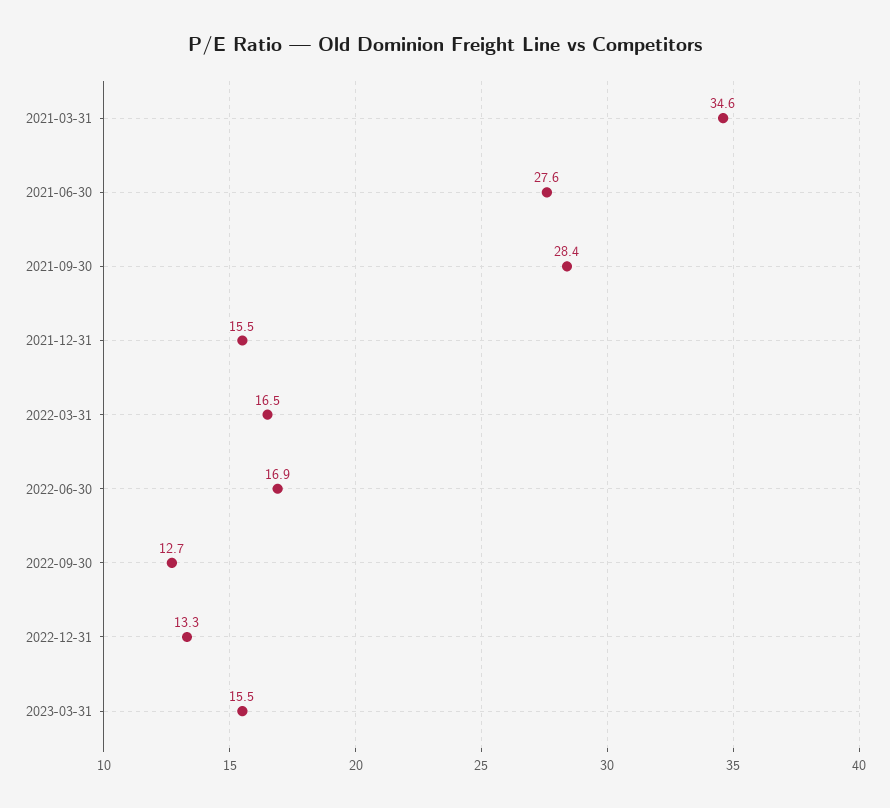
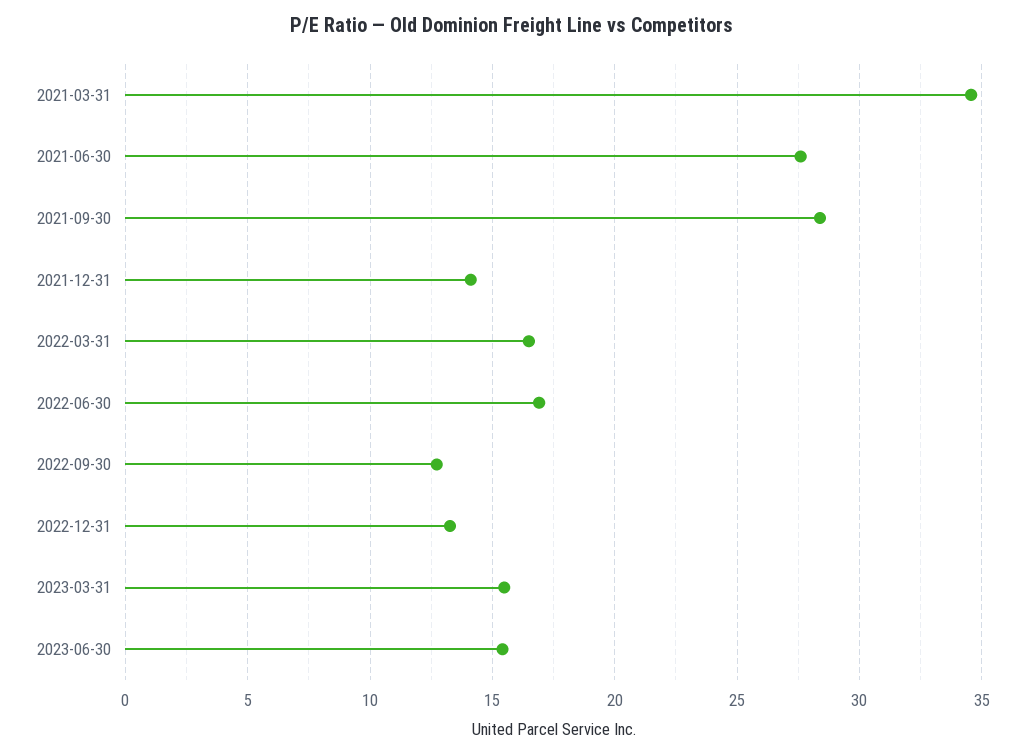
2021-12-31: 15.5 -> 14
2023-06-30: none -> 15.5

